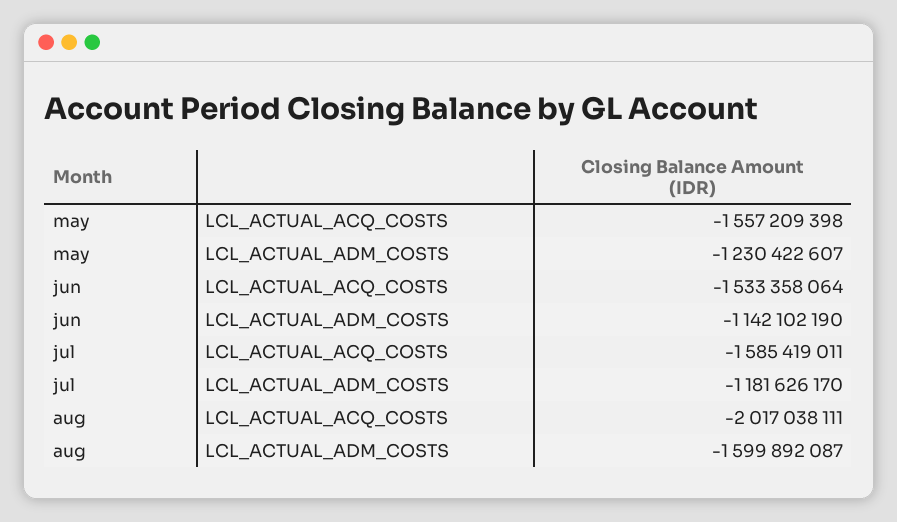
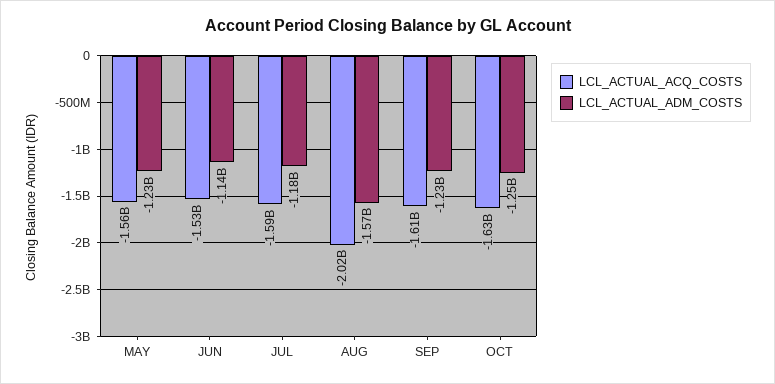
LCL_ACTUAL_ADM_COSTS, aug: -1599892087 -> -1570000000
LCL_ACTUAL_ACQ_COSTS, SEP: none -> -1610000000
LCL_ACTUAL_ADM_COSTS, SEP: none -> -1230000000
LCL_ACTUAL_ACQ_COSTS, OCT: none -> -1630000000
LCL_ACTUAL_ADM_COSTS, OCT: none -> -1250000000

